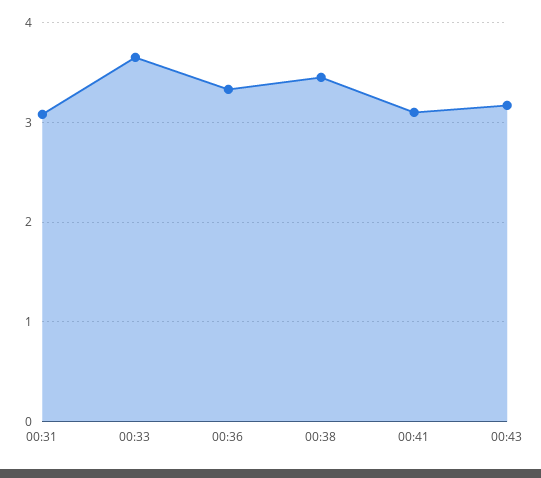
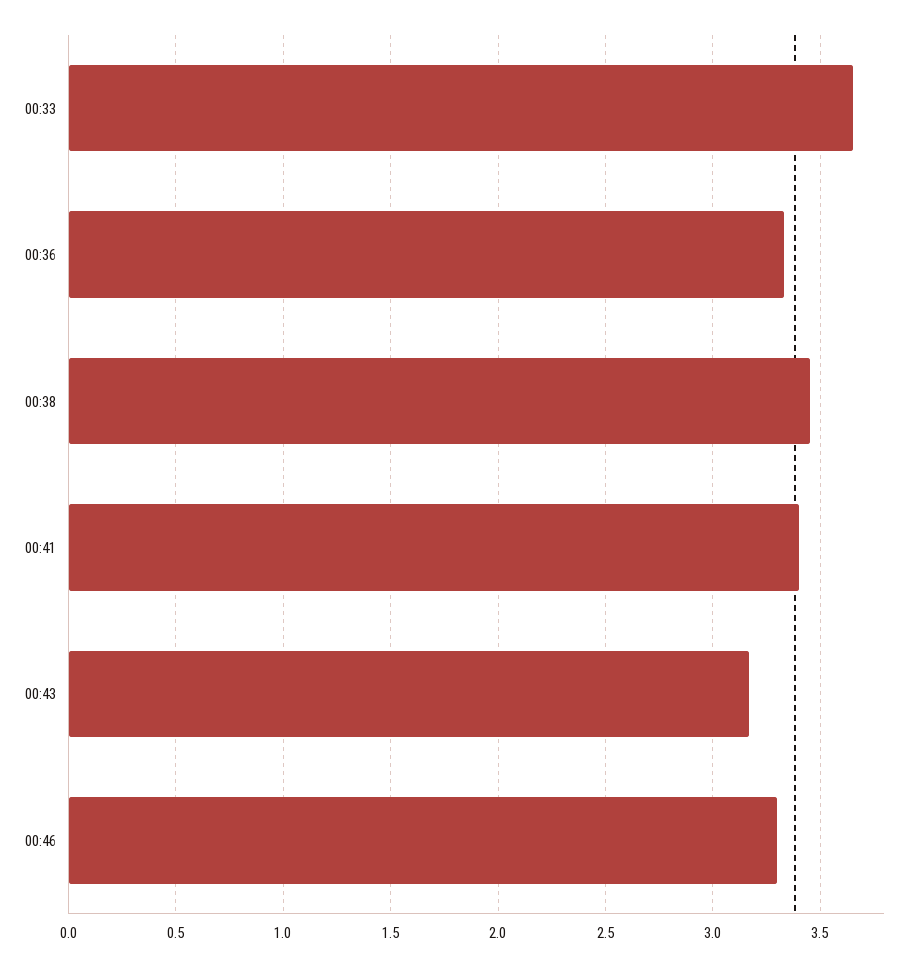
00:31: 3.1 -> none
00:41: 3.1 -> 3.4
00:46: none -> 3.3

